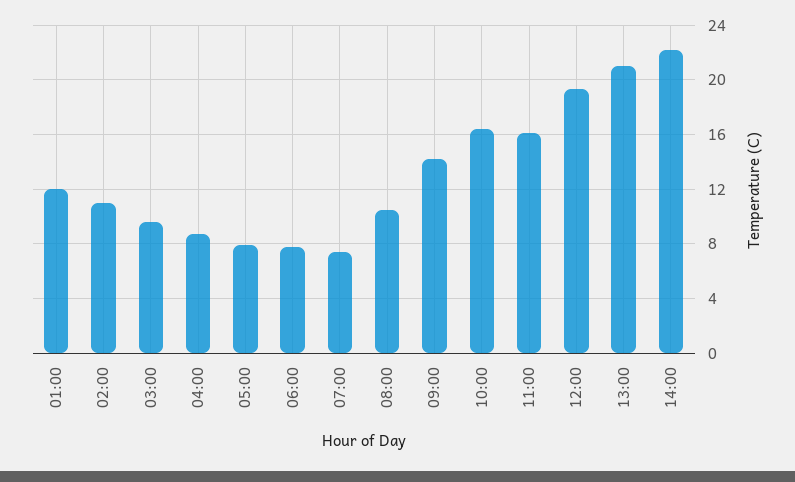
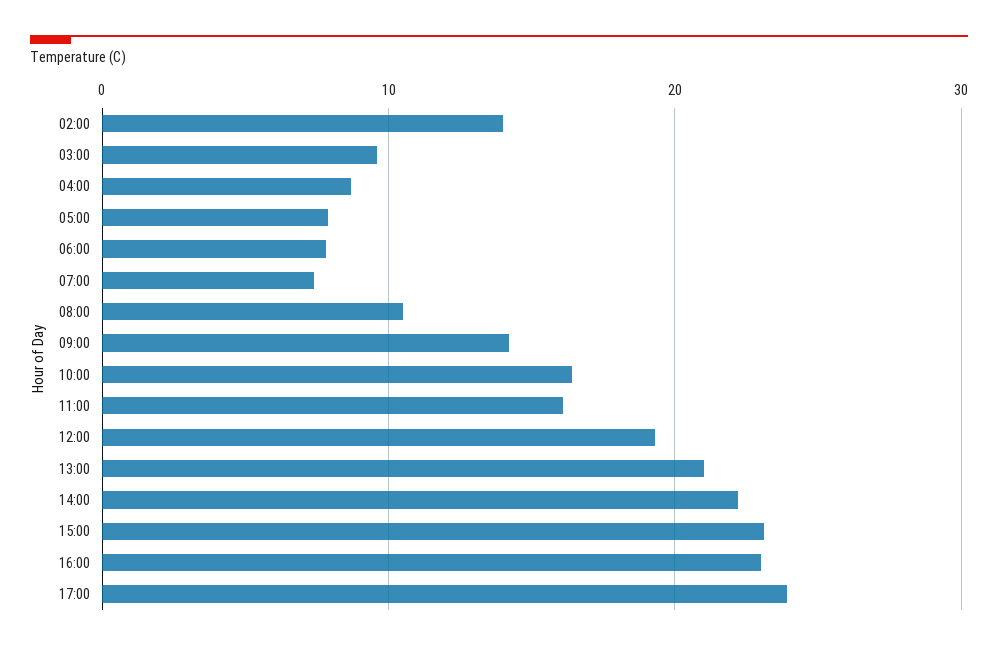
01:00: 12 -> none
02:00: 11 -> 14
15:00: none -> 23
16:00: none -> 23
17:00: none -> 24

